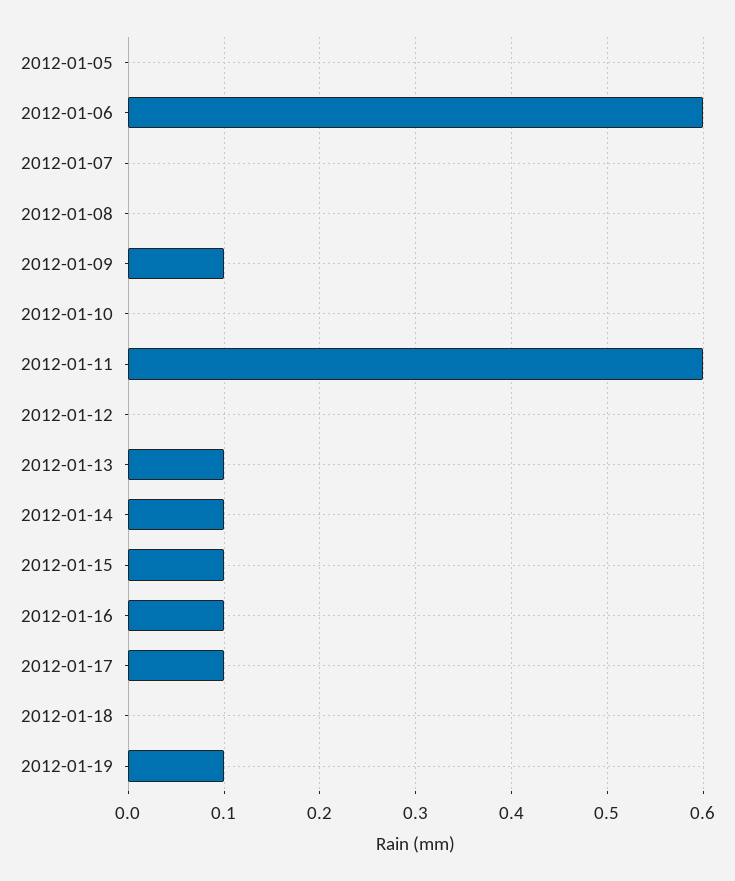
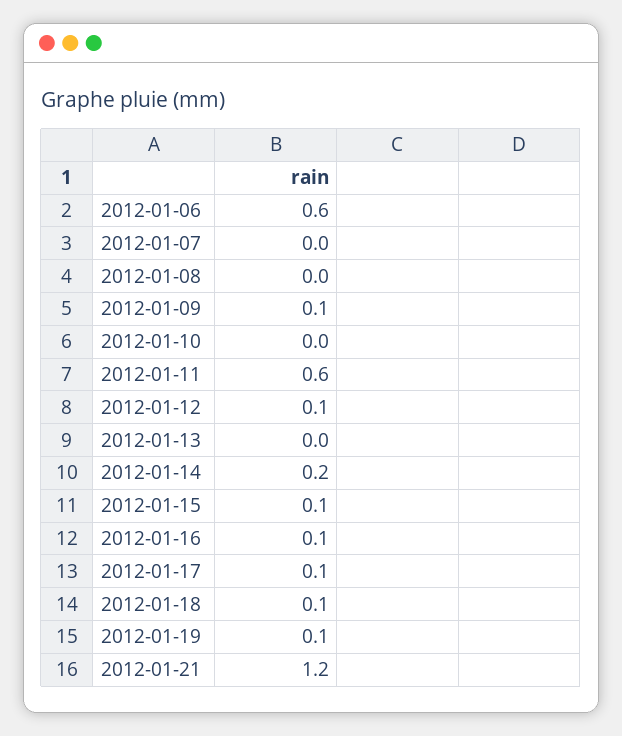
2012-01-05: 0 -> none
2012-01-12: 0 -> 0.1
2012-01-13: 0.1 -> 0
2012-01-14: 0.1 -> 0.2
2012-01-18: 0 -> 0.1
2012-01-21: none -> 1.2

